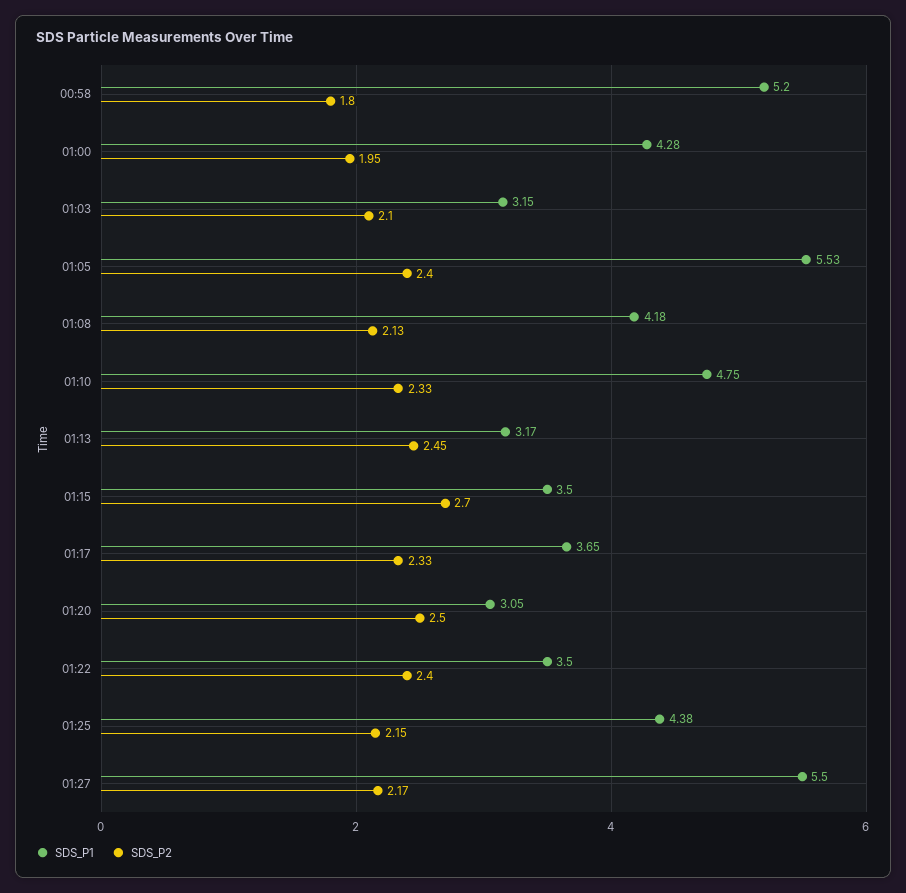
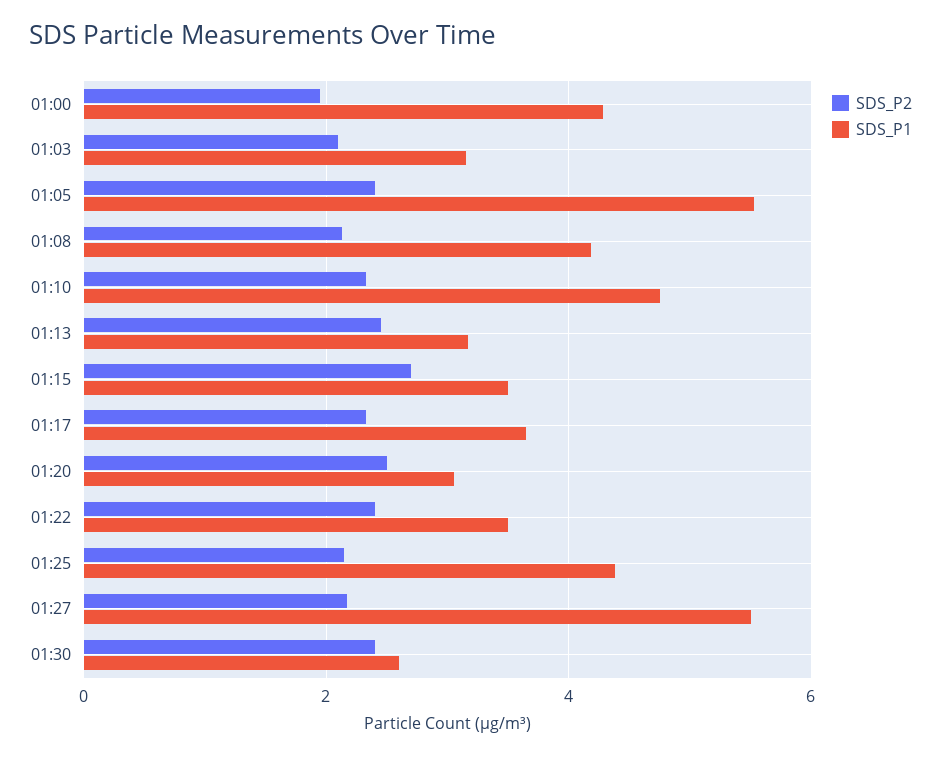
SDS_P1, 00:58: 5.2 -> none
SDS_P2, 00:58: 1.8 -> none
SDS_P2, 01:30: none -> 2.4
SDS_P1, 01:30: none -> 2.6

